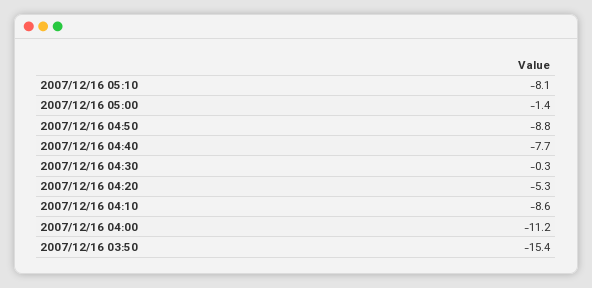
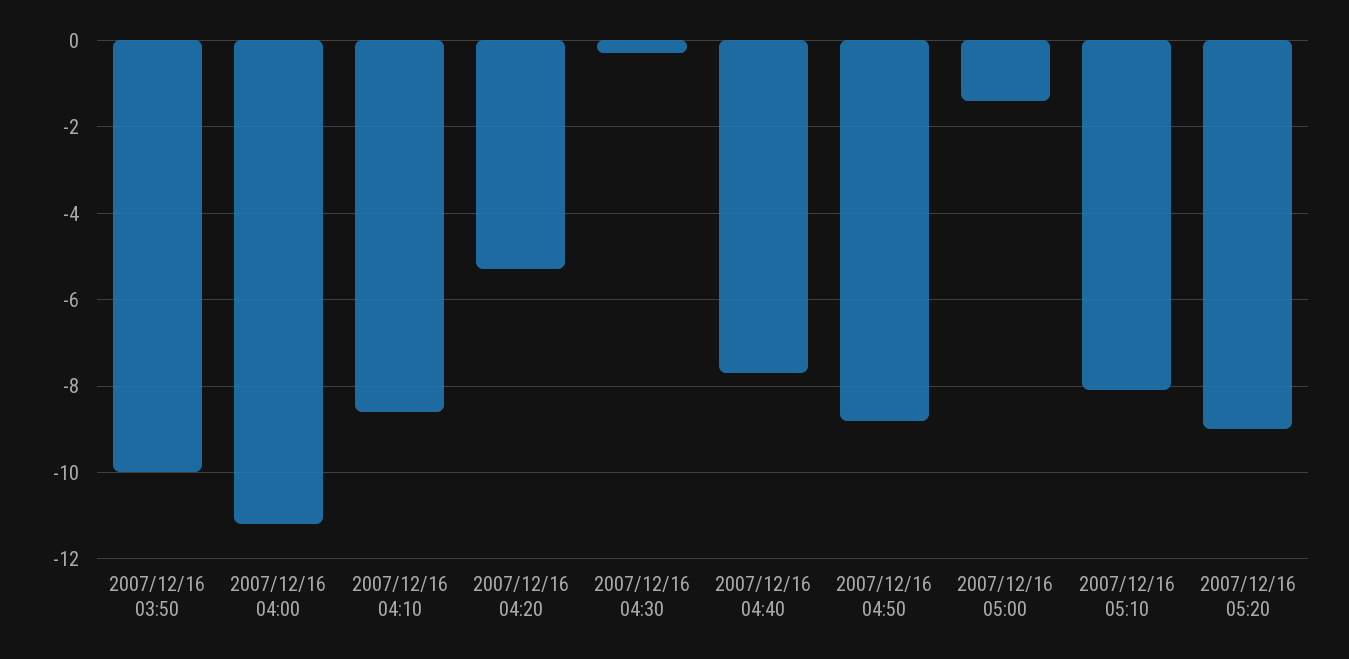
2007/12/16 03:50: -15.4 -> -10
2007/12/16 05:20: none -> -9

